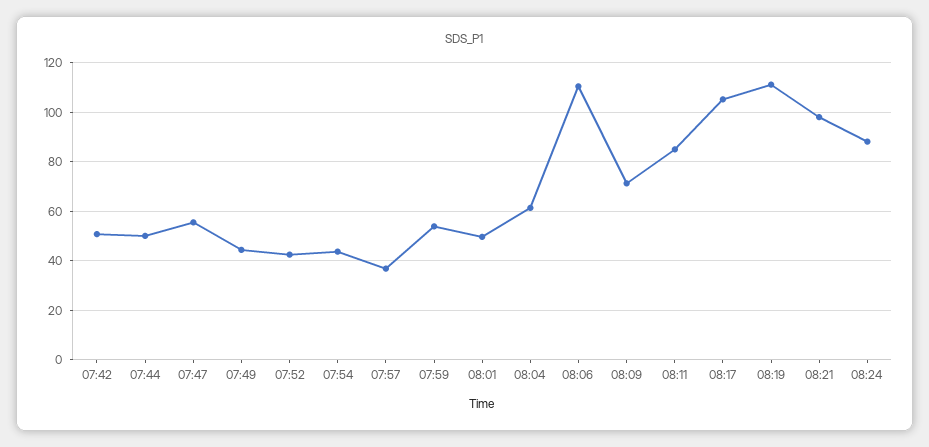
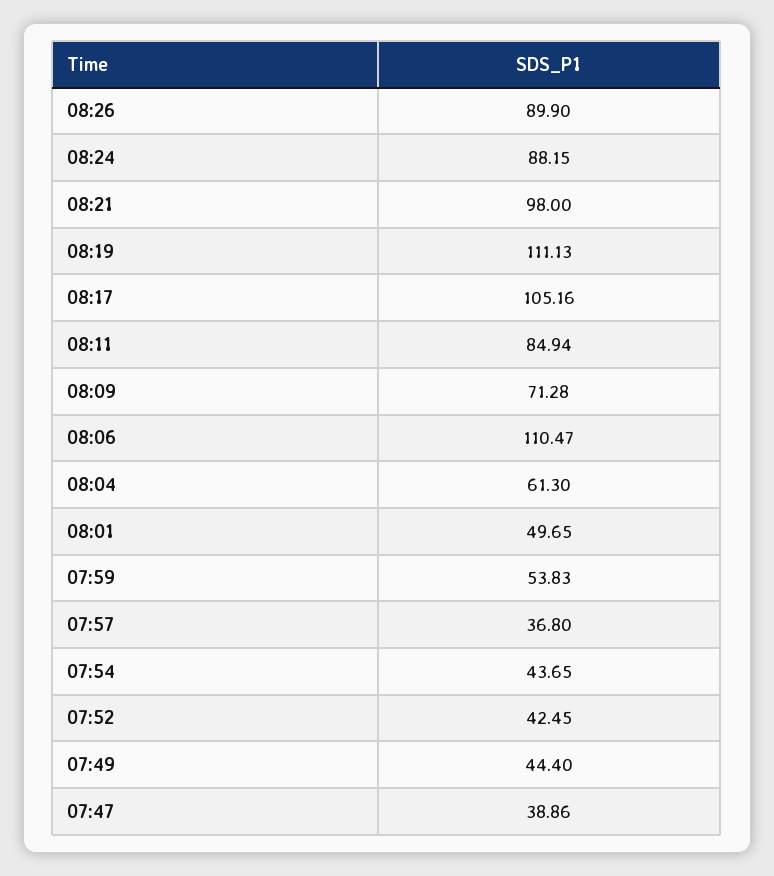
07:42: 50 -> none
07:44: 50 -> none
07:47: 55 -> 38.86
08:26: none -> 89.9

